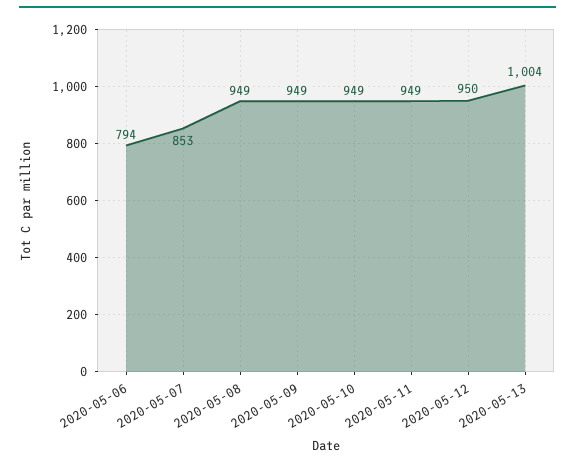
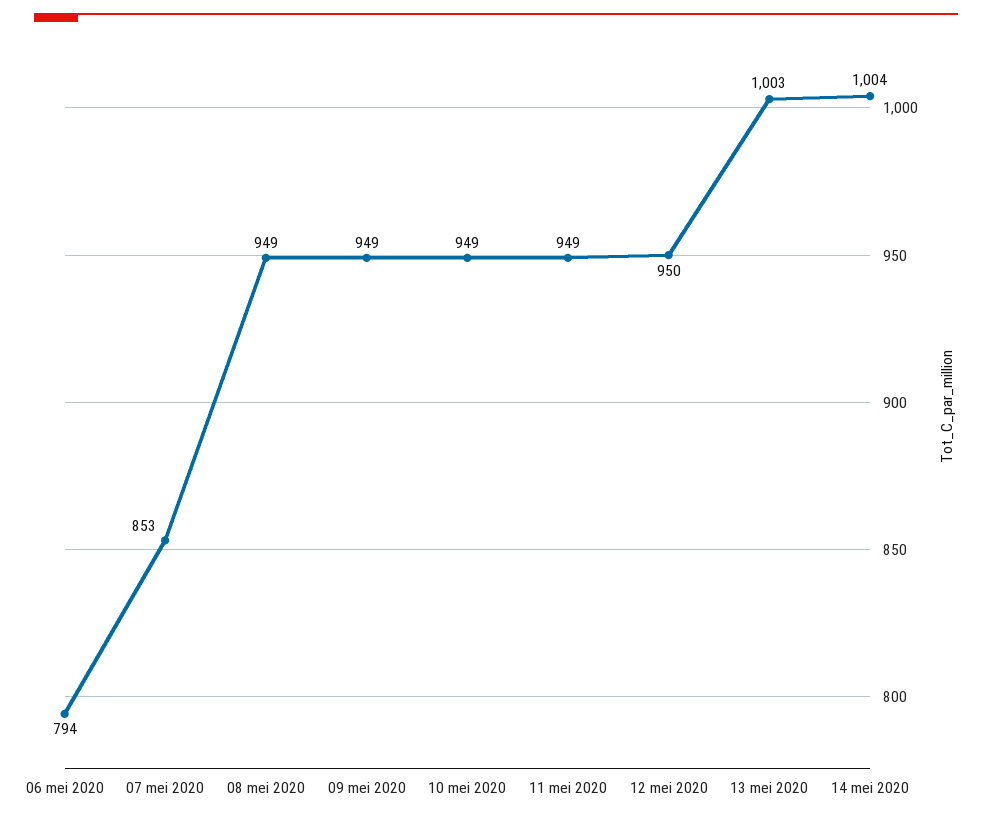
2020-05-13: 1004 -> 1003
14 mei 2020: none -> 1004

